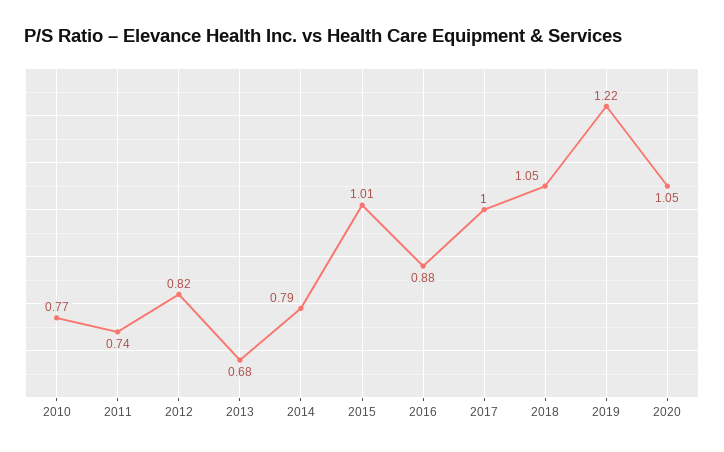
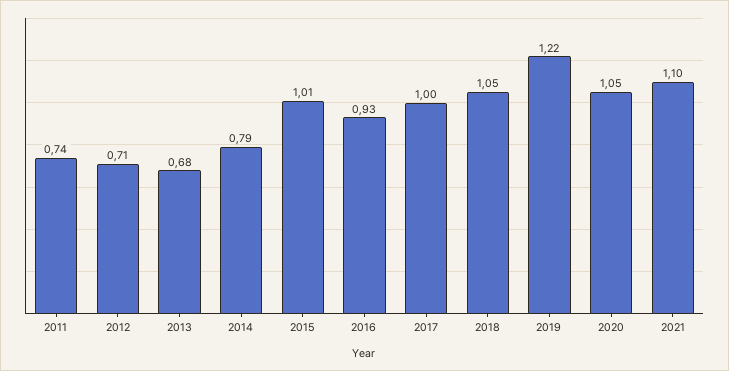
2010: 0.77 -> none
2012: 0.82 -> 0.71
2016: 0.88 -> 0.93
2021: none -> 1.1

